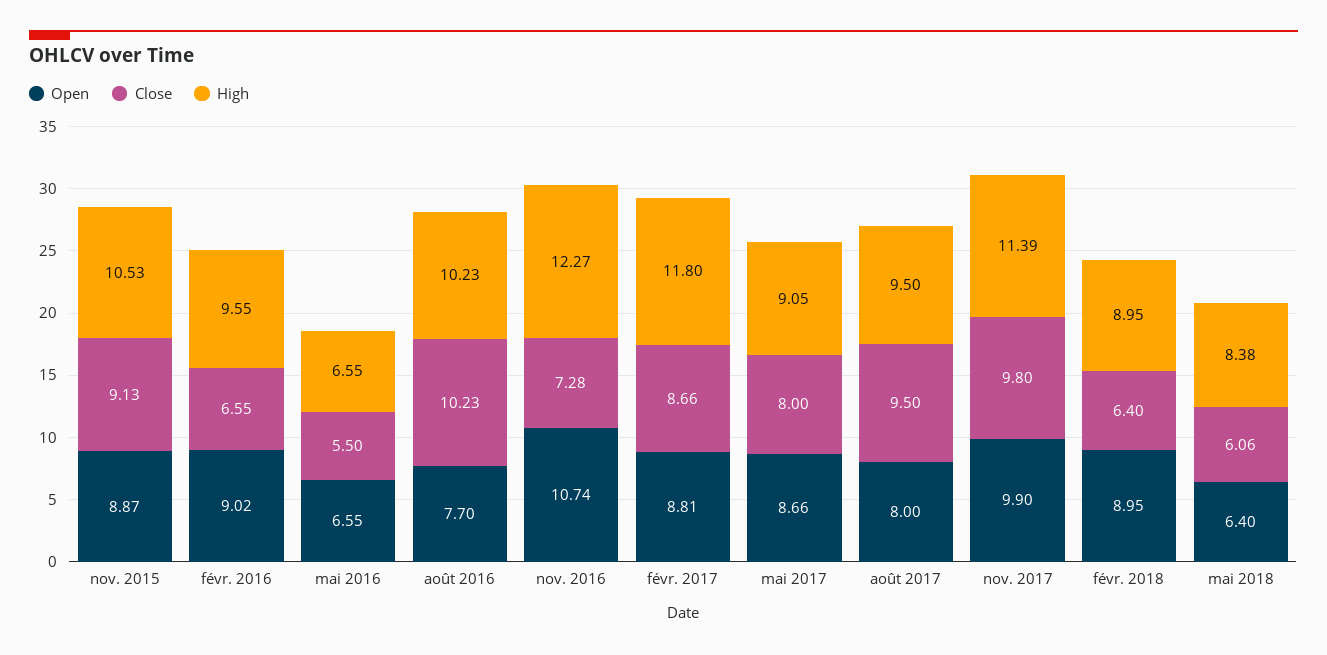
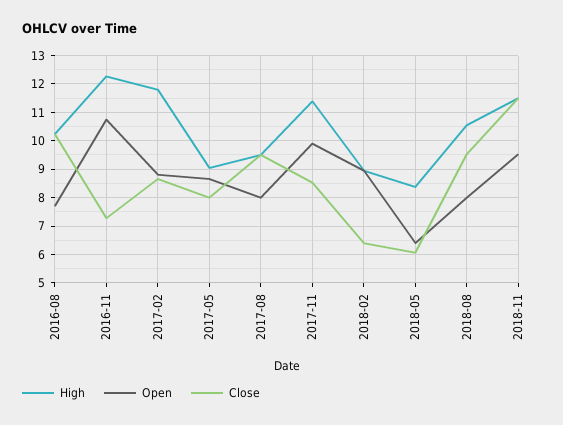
Open, nov. 2015: 8.87 -> none
Close, nov. 2015: 9.13 -> none
High, nov. 2015: 10.53 -> none
Open, févr. 2016: 9.02 -> none
Close, févr. 2016: 6.55 -> none
High, févr. 2016: 9.55 -> none
Open, mai 2016: 6.55 -> none
Close, mai 2016: 5.5 -> none
High, mai 2016: 6.55 -> none
Close, nov. 2017: 9.8 -> 8.5
High, 2018-08: none -> 10.5
Open, 2018-08: none -> 8
Close, 2018-08: none -> 9.5
High, 2018-11: none -> 11.5
Open, 2018-11: none -> 9.5
Close, 2018-11: none -> 11.5

